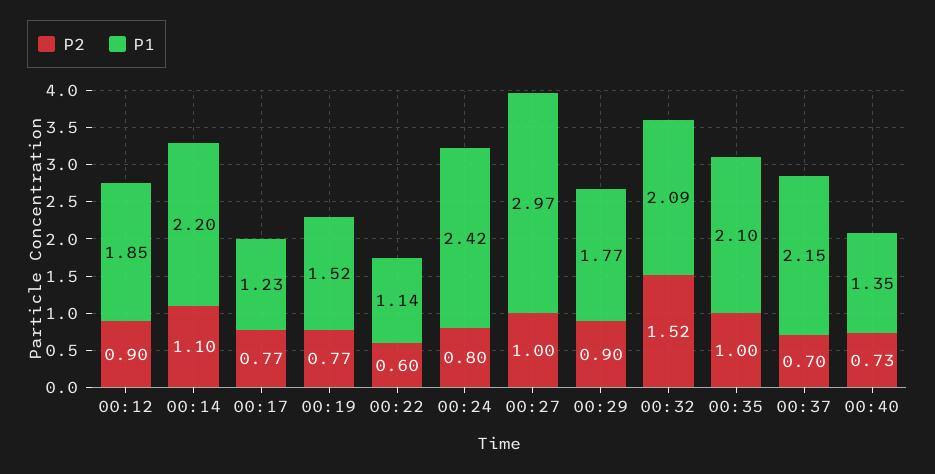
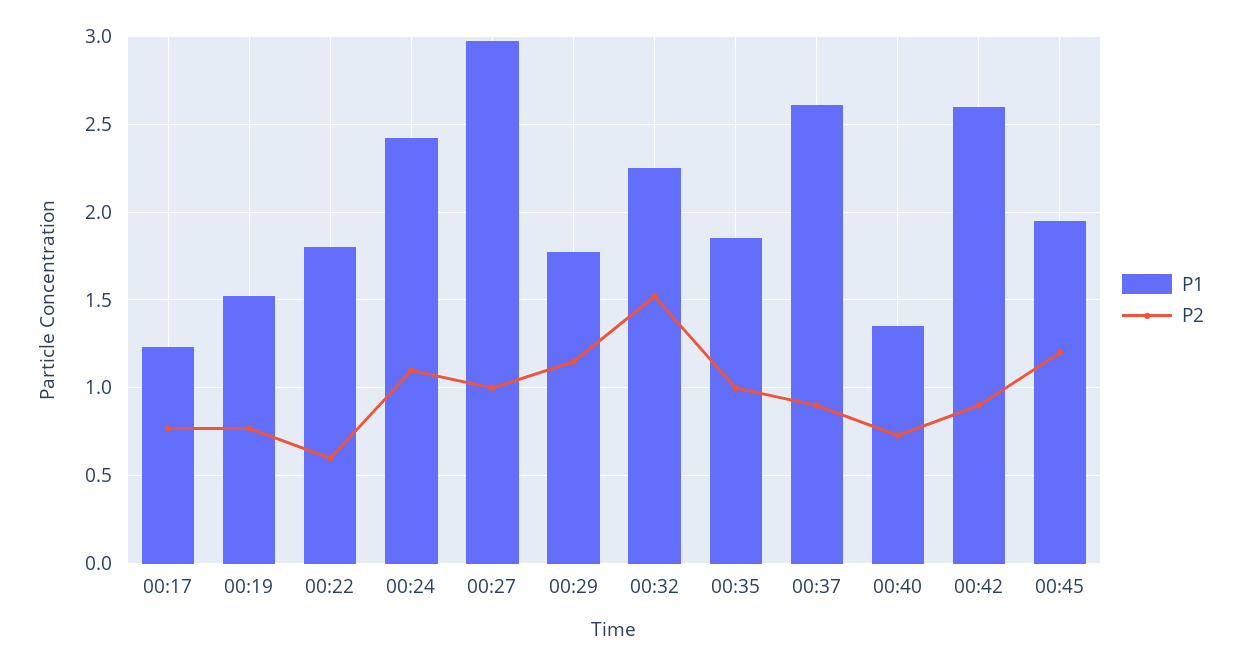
P2, 00:12: 0.9 -> none
P1, 00:12: 1.85 -> none
P2, 00:14: 1.1 -> none
P1, 00:14: 2.2 -> none
P1, 00:22: 1.14 -> 1.8
P2, 00:24: 0.8 -> 1.1
P2, 00:29: 0.9 -> 1.15
P1, 00:32: 2.09 -> 2.25
P1, 00:35: 2.1 -> 1.85
P2, 00:37: 0.7 -> 0.9
P1, 00:37: 2.15 -> 2.6
P1, 00:42: none -> 2.6
P2, 00:42: none -> 0.9
P1, 00:45: none -> 1.95
P2, 00:45: none -> 1.2

